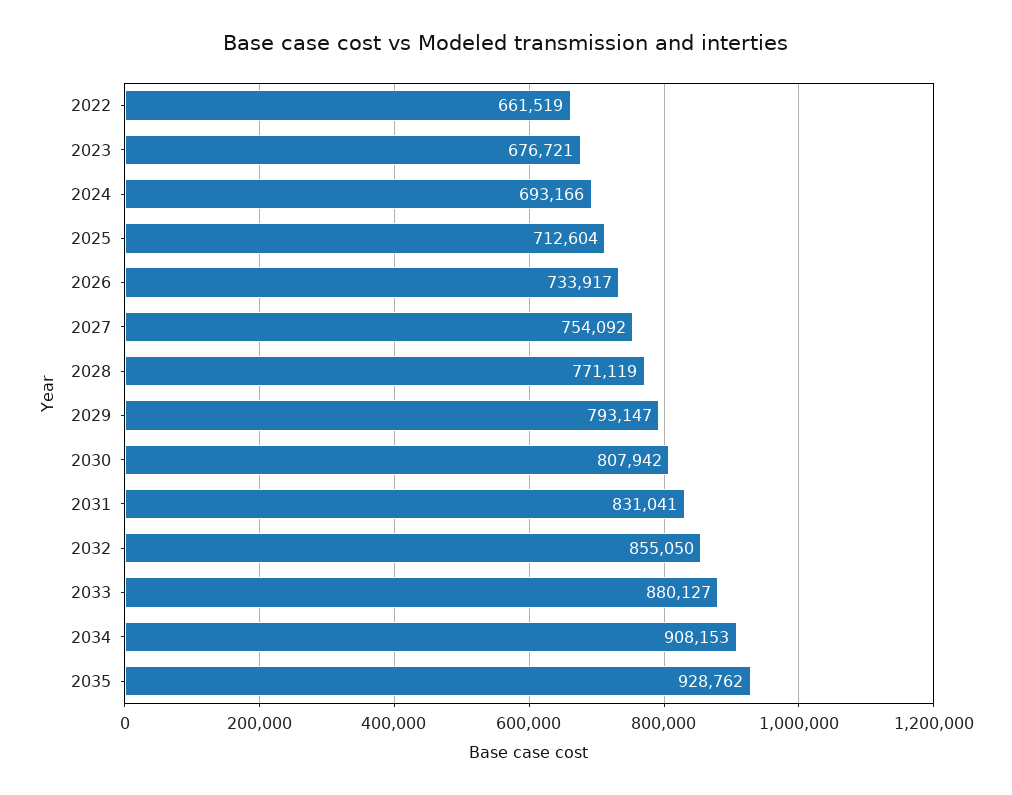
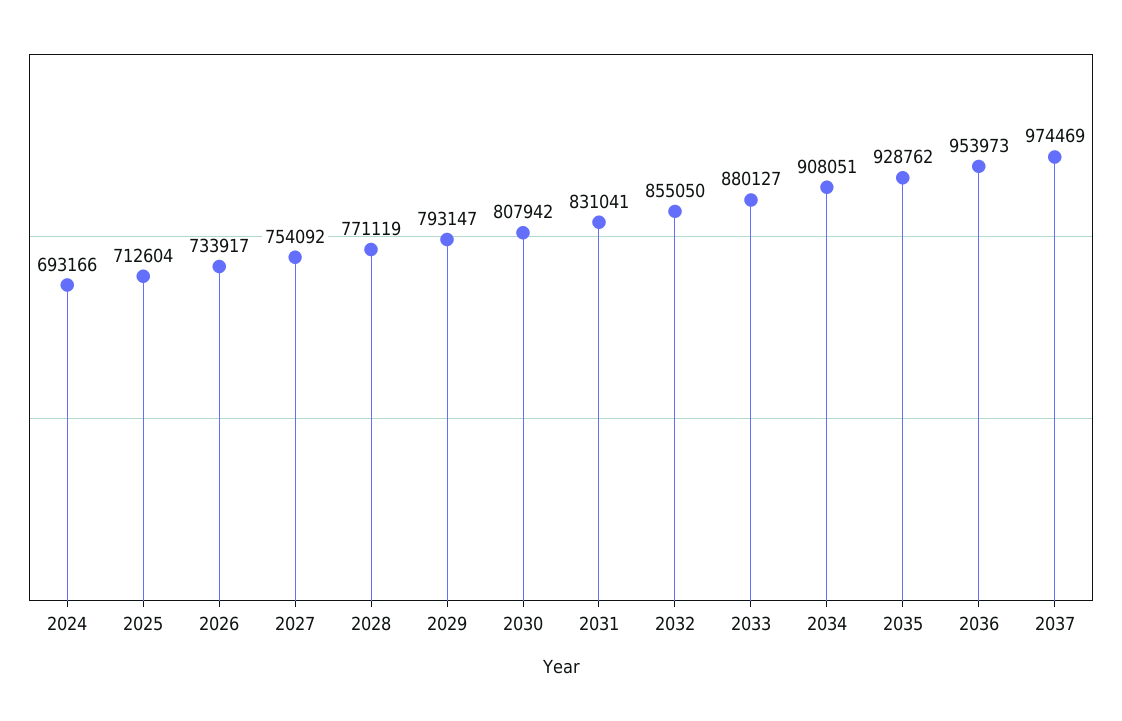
2022: 661519 -> none
2023: 676721 -> none
2034: 908153 -> 908051
2036: none -> 953973
2037: none -> 974469

